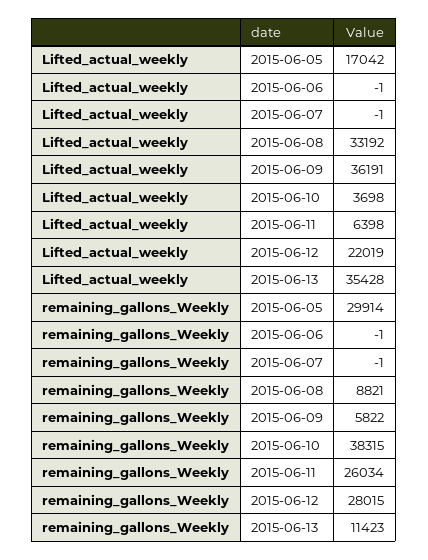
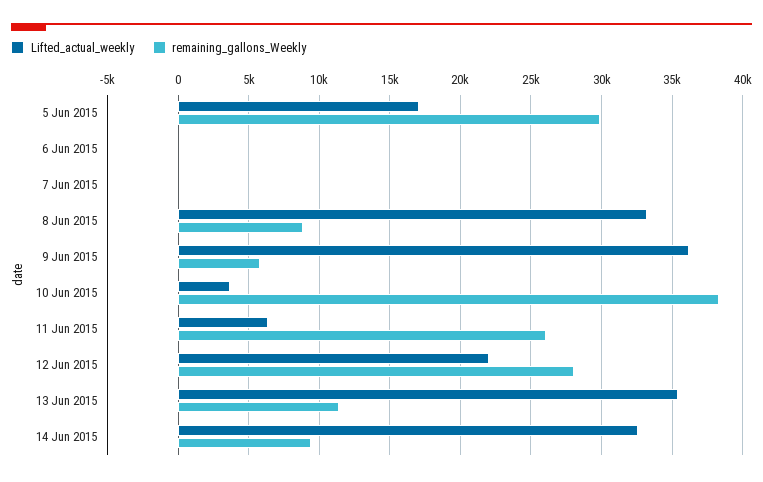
Lifted_actual_weekly, 14 Jun 2015: none -> 32500
remaining_gallons_Weekly, 14 Jun 2015: none -> 9500

